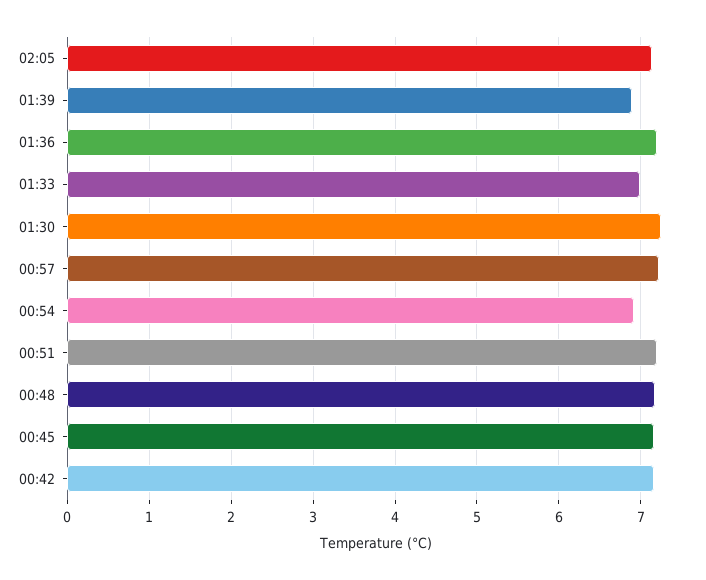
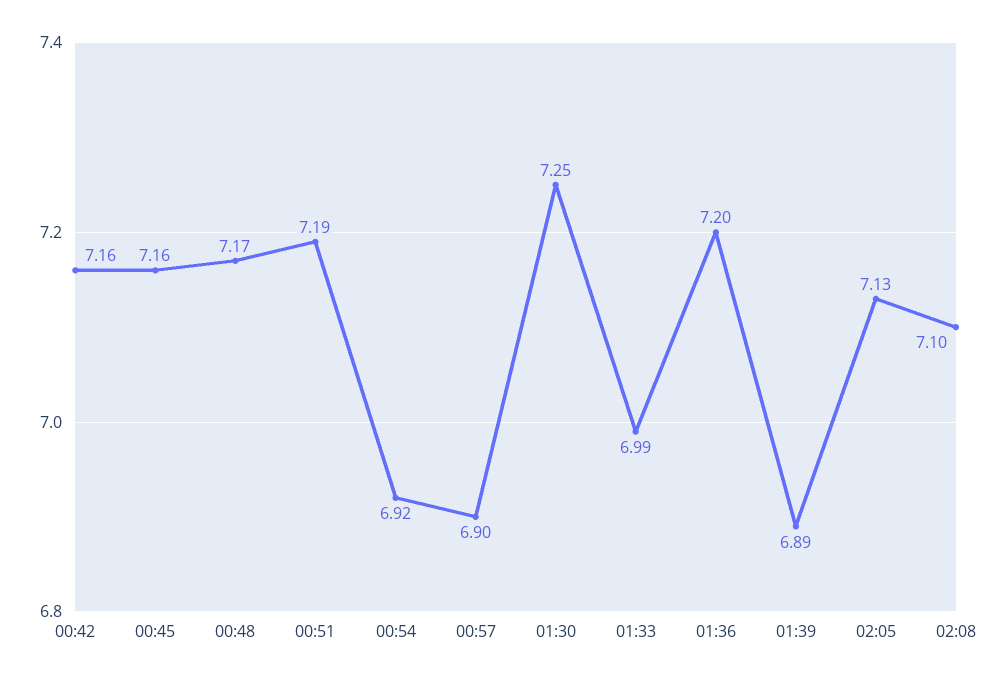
00:57: 7.2 -> 6.9
02:08: none -> 7.1

